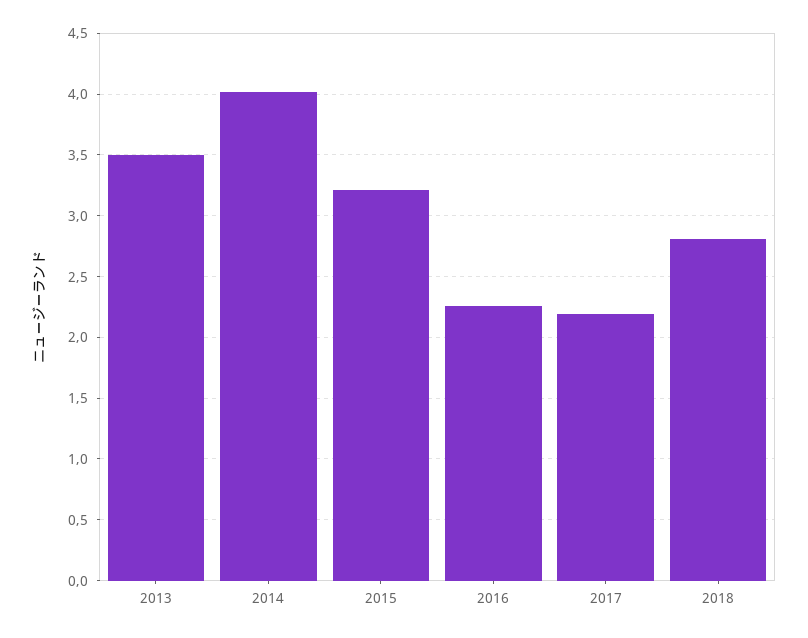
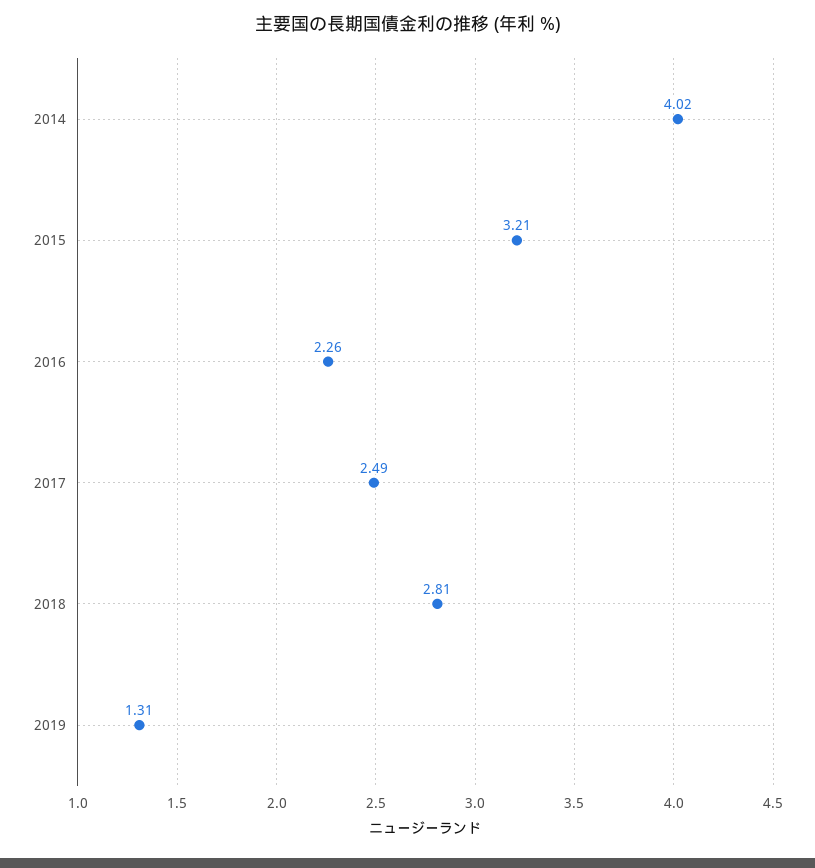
2013: 3.5 -> none
2017: 2.2 -> 2.49
2019: none -> 1.31

